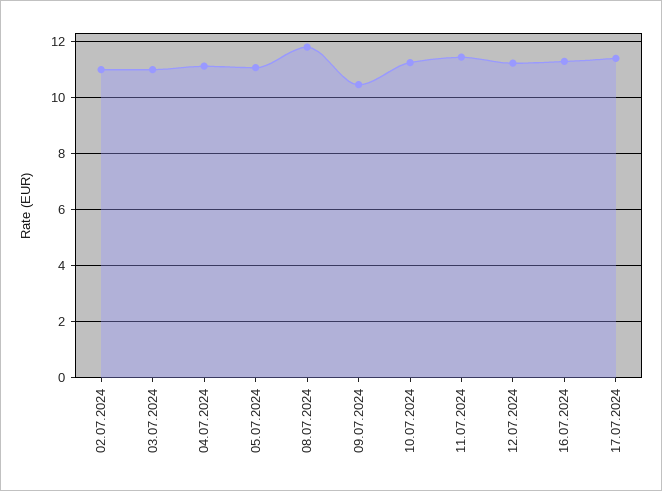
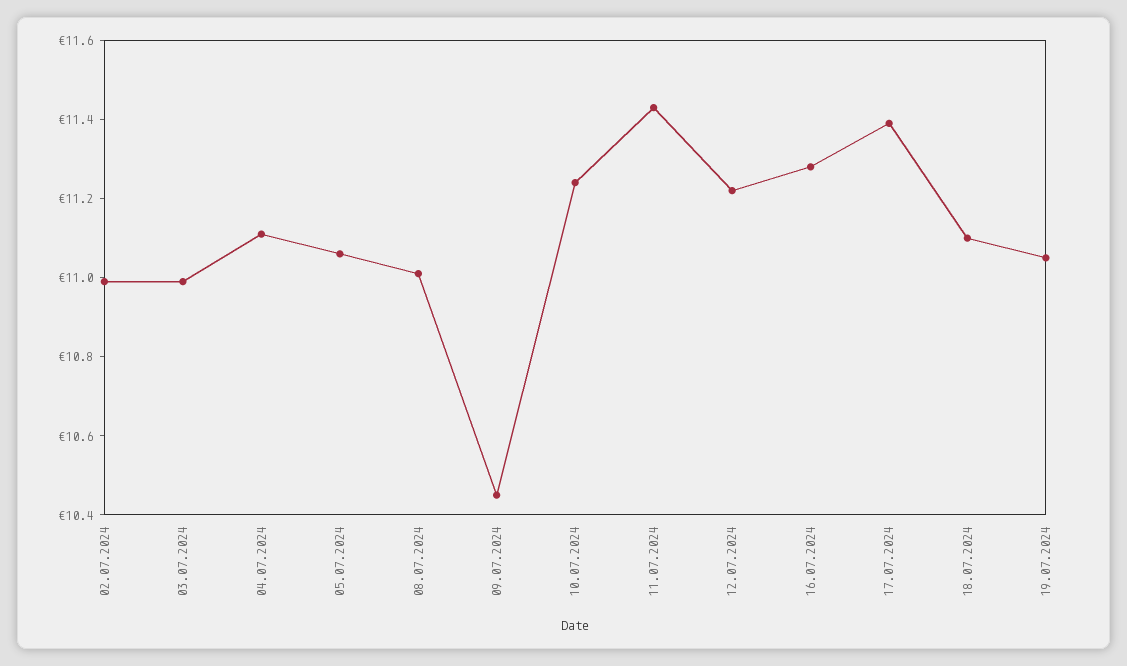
08.07.2024: 11.75 -> 11
18.07.2024: none -> 11.1
19.07.2024: none -> 11.05

